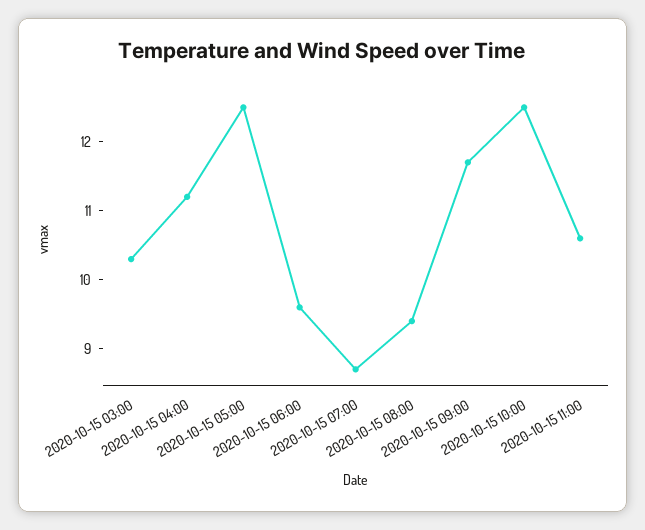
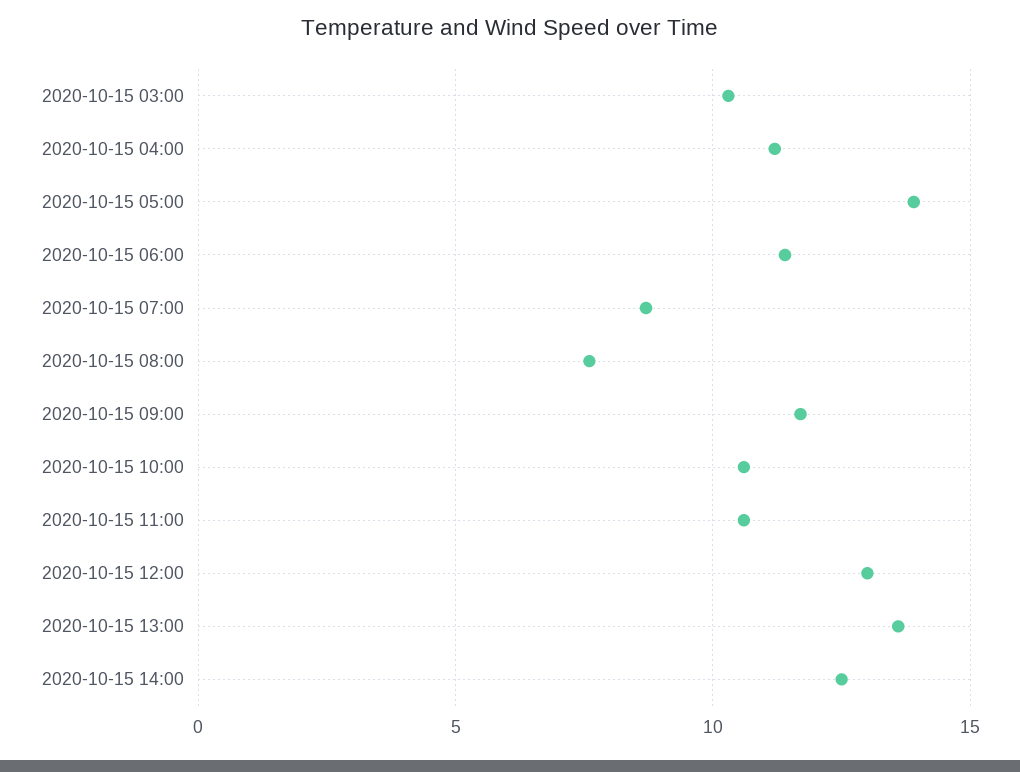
2020-10-15 05:00: 12.5 -> 14
2020-10-15 06:00: 9.5 -> 11.5
2020-10-15 08:00: 9.5 -> 7.5
2020-10-15 10:00: 12.5 -> 10.5
2020-10-15 12:00: none -> 13
2020-10-15 13:00: none -> 13.5
2020-10-15 14:00: none -> 12.5

